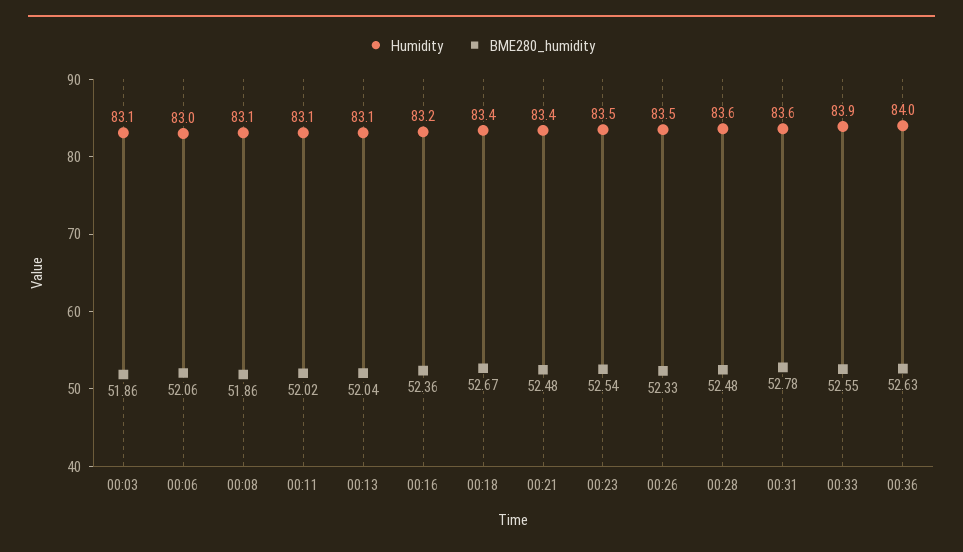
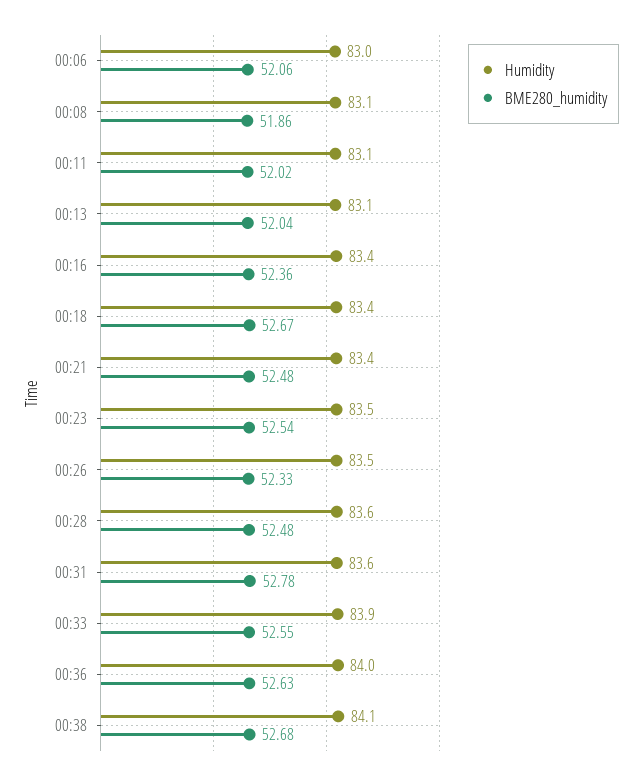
Humidity, 00:03: 83.1 -> none
BME280_humidity, 00:03: 51.86 -> none
Humidity, 00:16: 83.2 -> 83.4
Humidity, 00:38: none -> 84.1
BME280_humidity, 00:38: none -> 52.68

